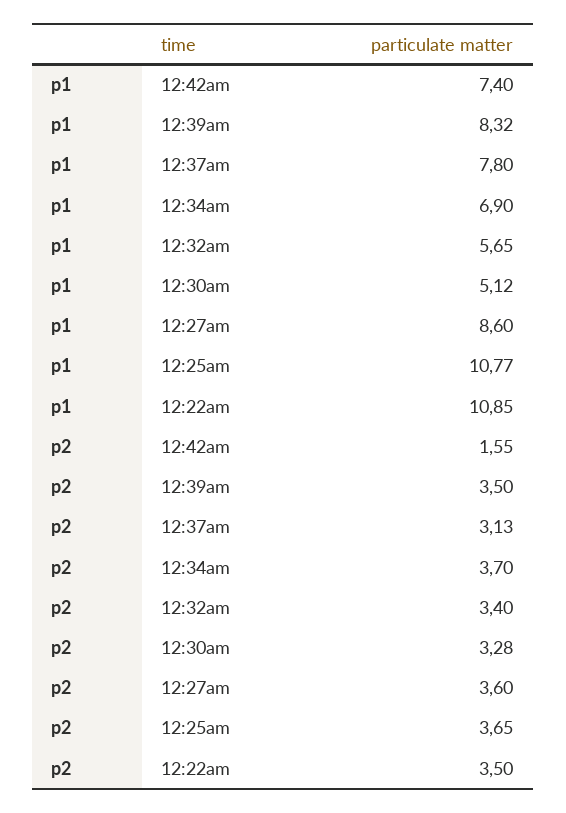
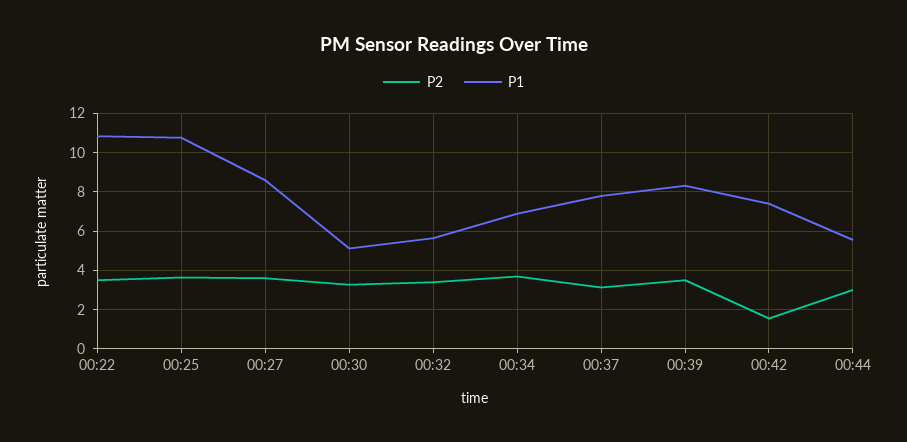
p2, 00:44: none -> 3
p1, 00:44: none -> 5.5

